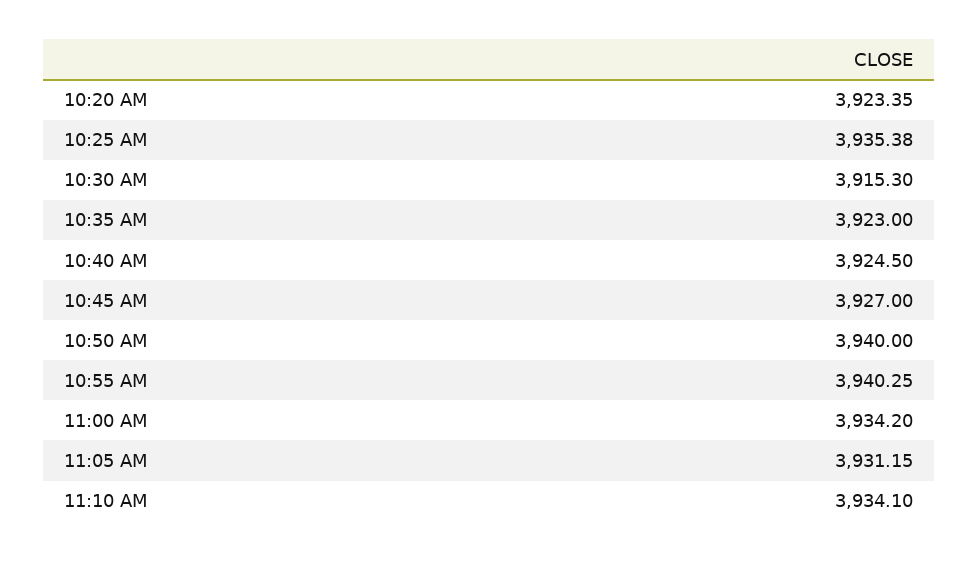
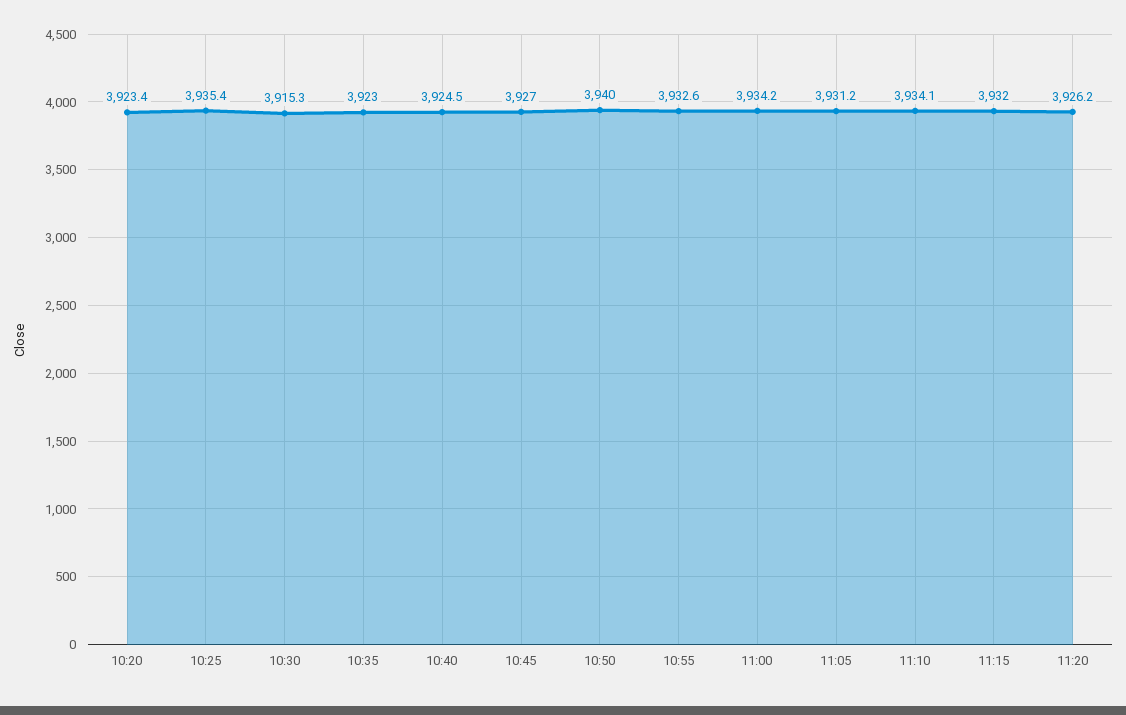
10:55 AM: 3940.25 -> 3932.6
11:15: none -> 3932
11:20: none -> 3926.2

